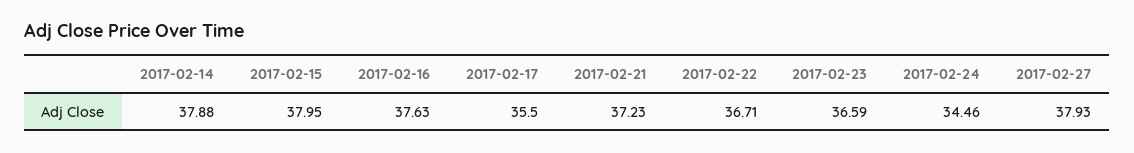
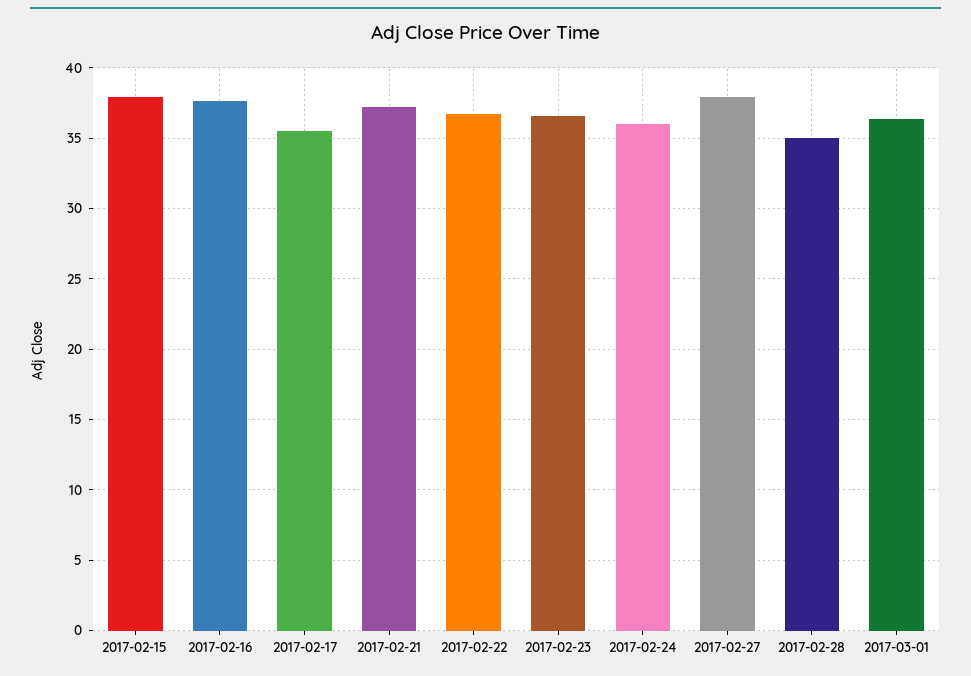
2017-02-14: 37.88 -> none
2017-02-24: 34.46 -> 36
2017-02-28: none -> 35
2017-03-01: none -> 36.5

